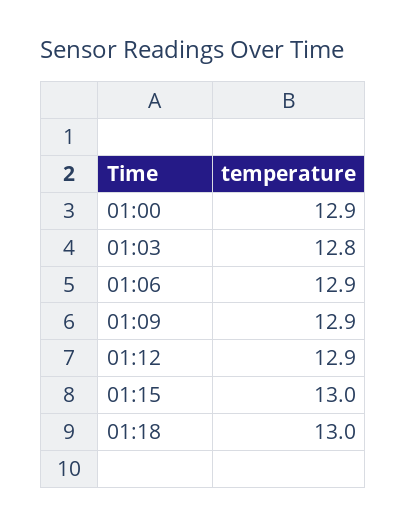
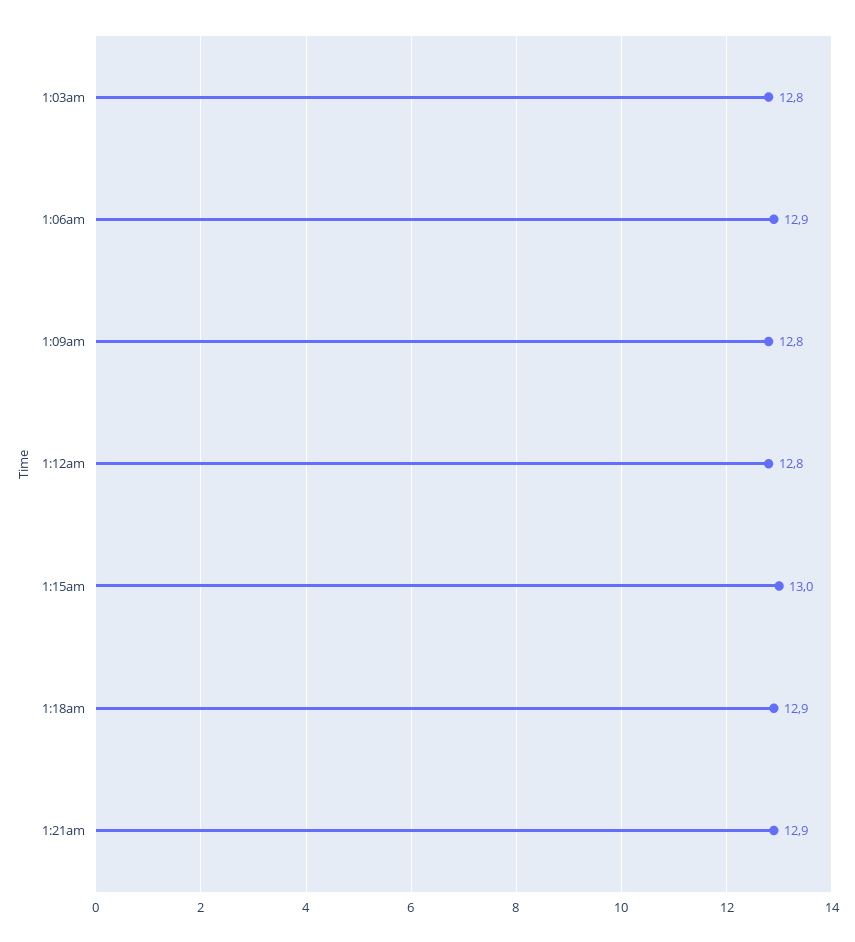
01:00: 12.9 -> none
01:09: 12.9 -> 12.8
01:12: 12.9 -> 12.8
01:18: 13 -> 12.9
1:21am: none -> 12.9

